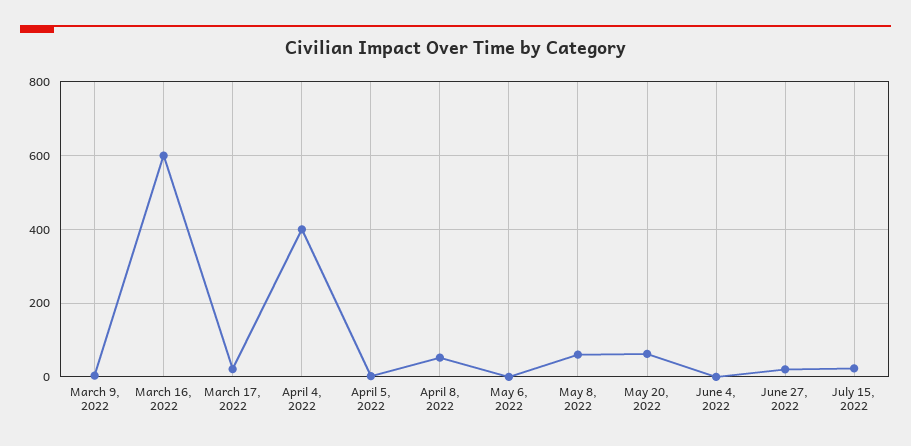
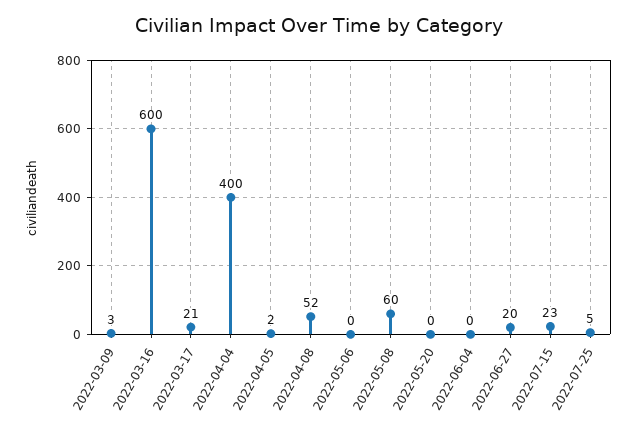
May 20, 2022: 60 -> 0
2022-07-25: none -> 5

